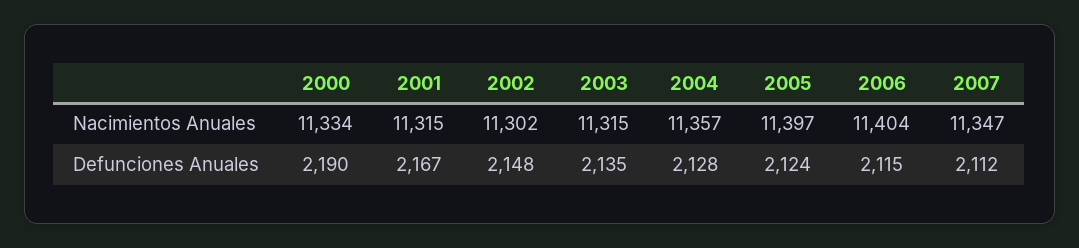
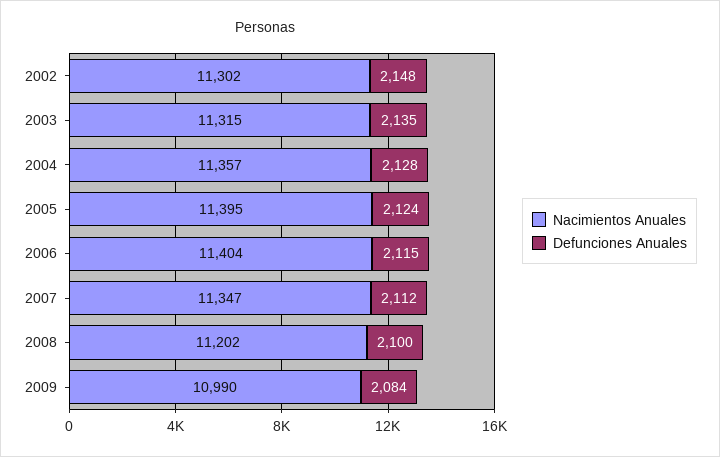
Nacimientos Anuales, 2000: 11334 -> none
Nacimientos Anuales, 2001: 11315 -> none
Nacimientos Anuales, 2005: 11397 -> 11395
Defunciones Anuales, 2000: 2190 -> none
Defunciones Anuales, 2001: 2167 -> none
Nacimientos Anuales, 2008: none -> 11202
Defunciones Anuales, 2008: none -> 2100
Nacimientos Anuales, 2009: none -> 10990
Defunciones Anuales, 2009: none -> 2084

